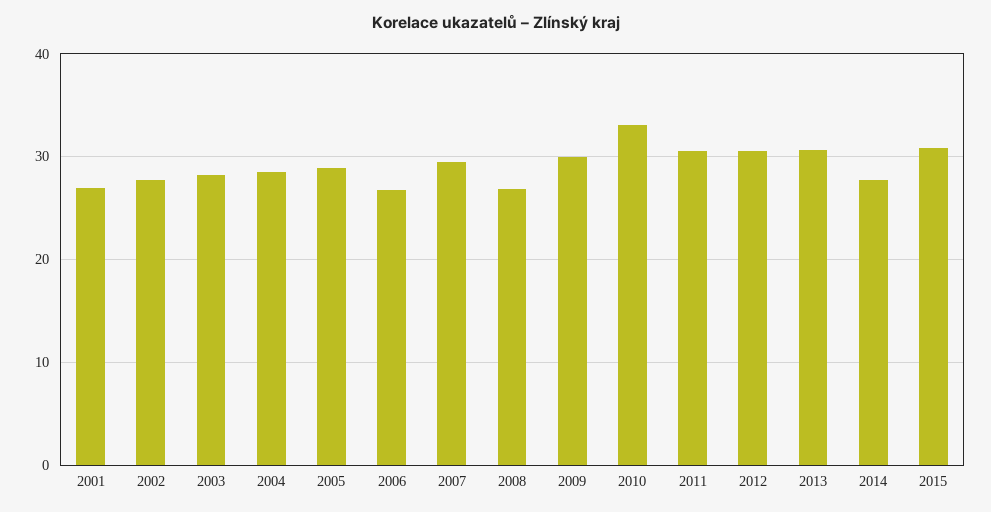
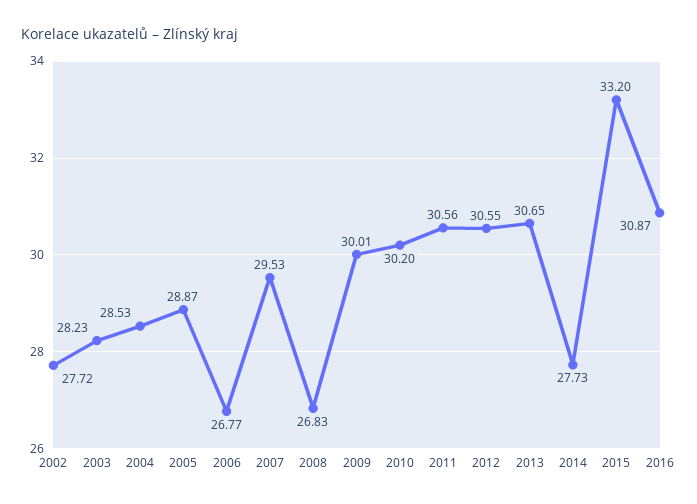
2001: 27 -> none
2010: 33 -> 30.2
2015: 31 -> 33.2
2016: none -> 30.87

